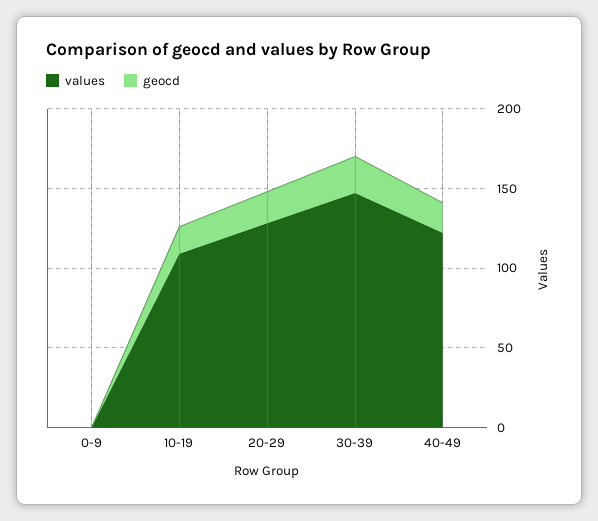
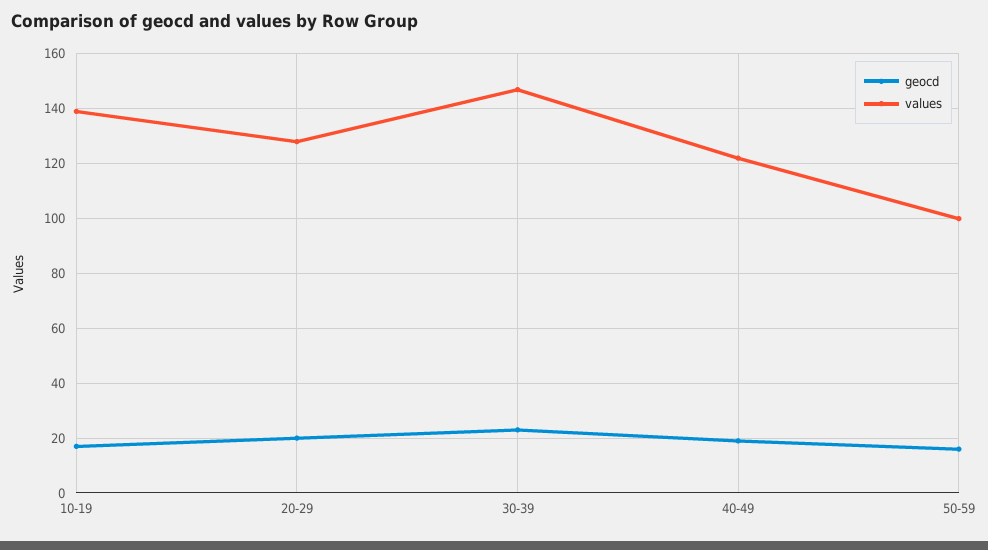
values, 0-9: 0 -> none
geocd, 0-9: 0 -> none
values, 10-19: 110 -> 140
geocd, 50-59: none -> 15
values, 50-59: none -> 100

